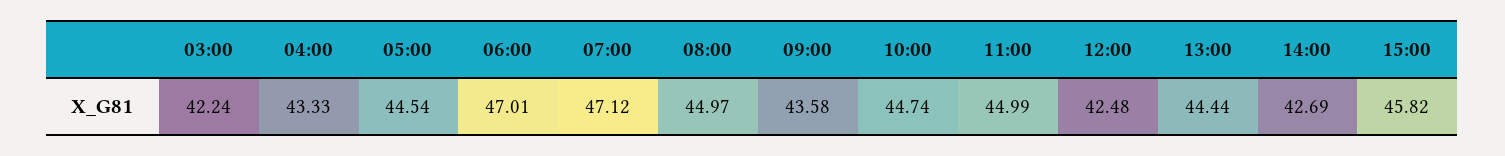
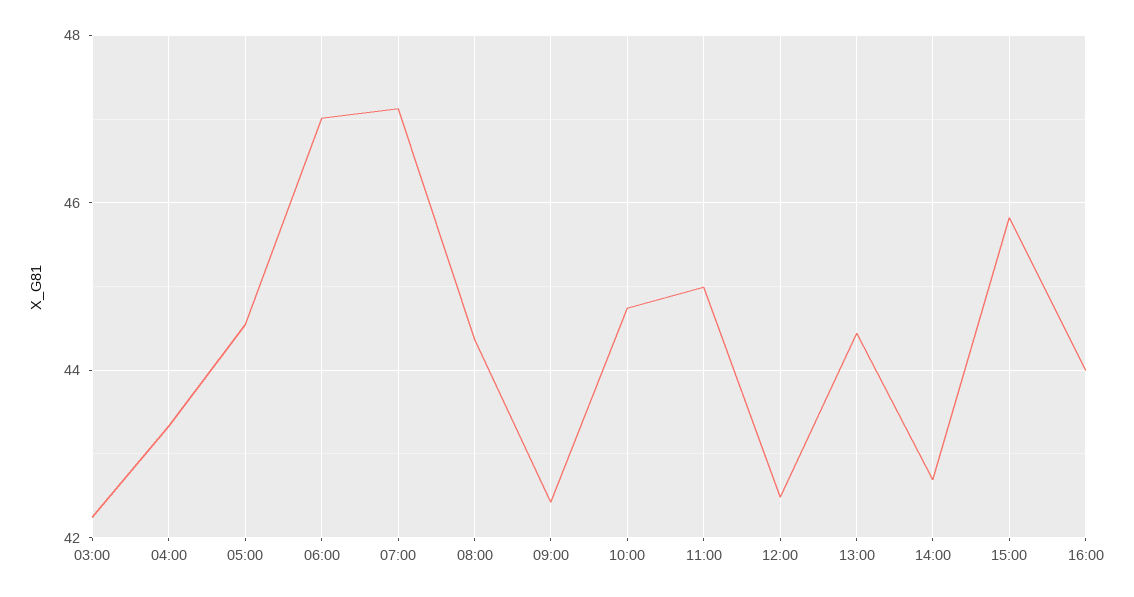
08:00: 44.97 -> 44.4
09:00: 43.58 -> 42.4
16:00: none -> 44

